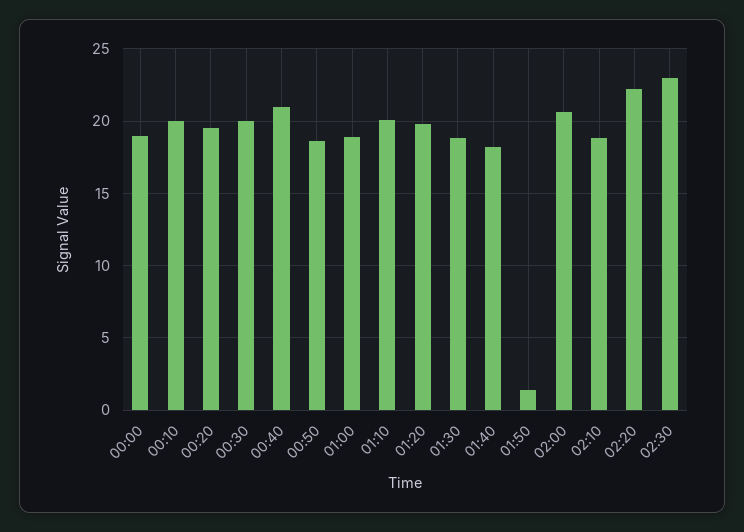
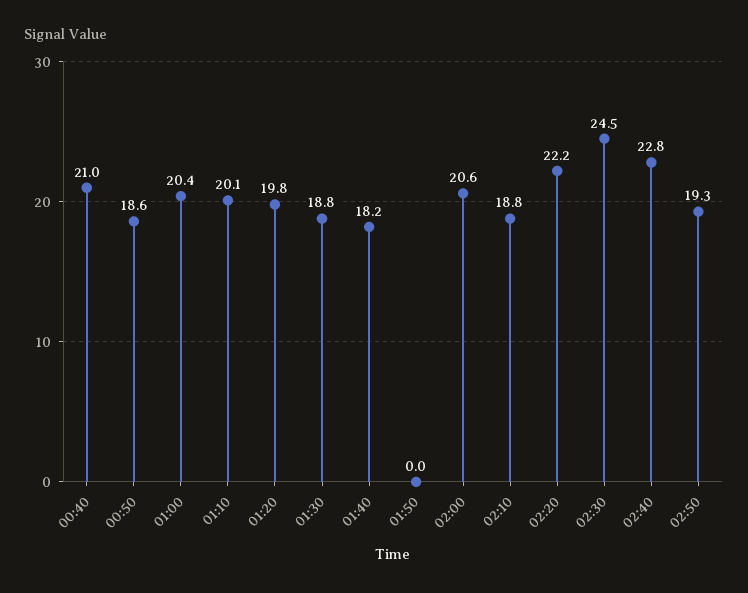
00:00: 19 -> none
00:10: 20 -> none
00:20: 19.5 -> none
00:30: 20 -> none
01:00: 19 -> 20.4
01:50: 1.5 -> 0
02:30: 23 -> 24.5
02:40: none -> 22.8
02:50: none -> 19.3

